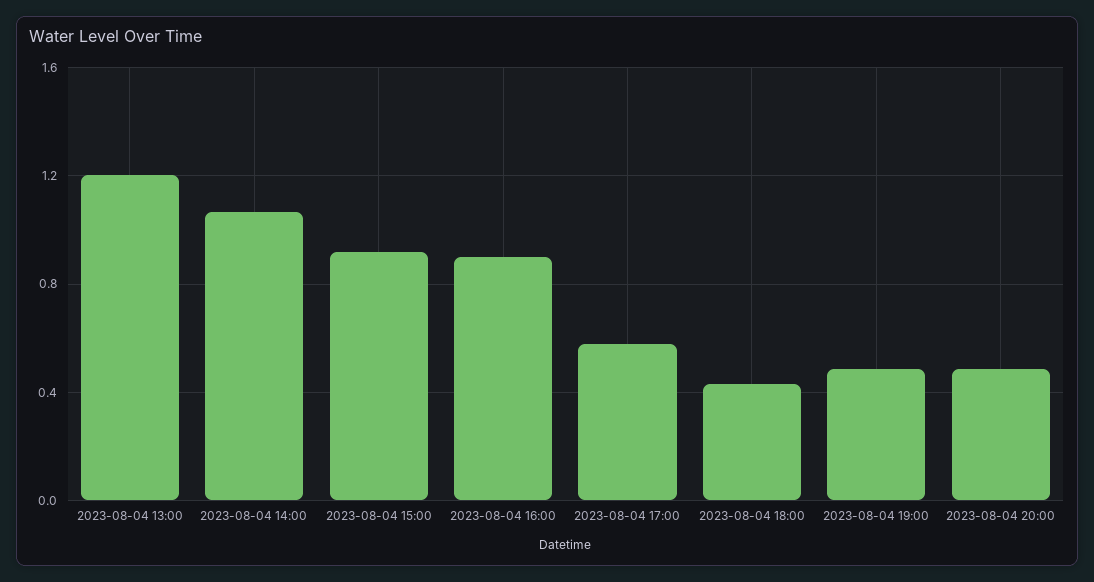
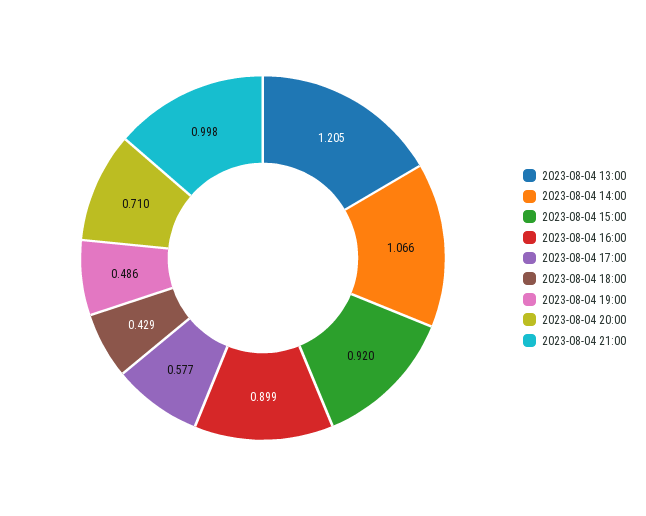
2023-08-04 20:00: 0.5 -> 0.71
2023-08-04 21:00: none -> 0.998

